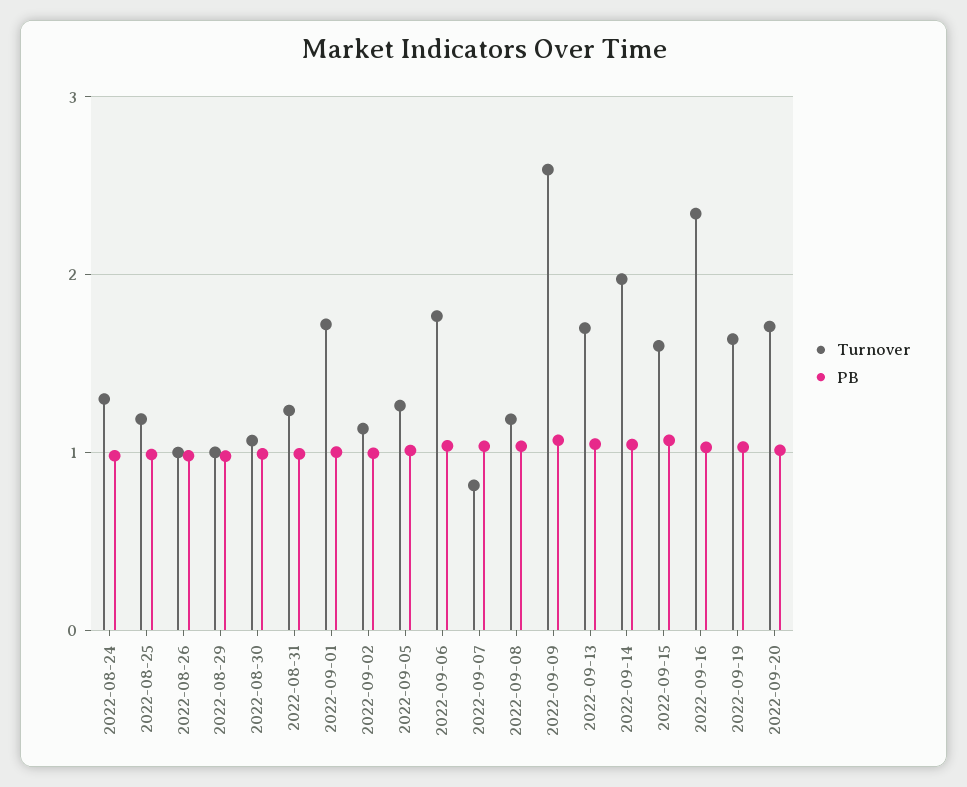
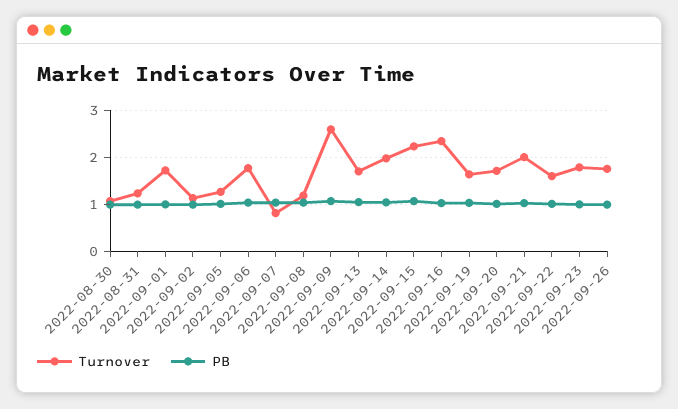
Turnover, 2022-08-24: 1.3 -> none
PB, 2022-08-24: 1 -> none
Turnover, 2022-08-25: 1.2 -> none
PB, 2022-08-25: 1 -> none
Turnover, 2022-08-26: 1 -> none
PB, 2022-08-26: 1 -> none
Turnover, 2022-08-29: 1 -> none
PB, 2022-08-29: 1 -> none
Turnover, 2022-09-15: 1.6 -> 2.2
Turnover, 2022-09-21: none -> 2
PB, 2022-09-21: none -> 1
Turnover, 2022-09-22: none -> 1.6
PB, 2022-09-22: none -> 1
Turnover, 2022-09-23: none -> 1.8
PB, 2022-09-23: none -> 1
Turnover, 2022-09-26: none -> 1.8
PB, 2022-09-26: none -> 1

